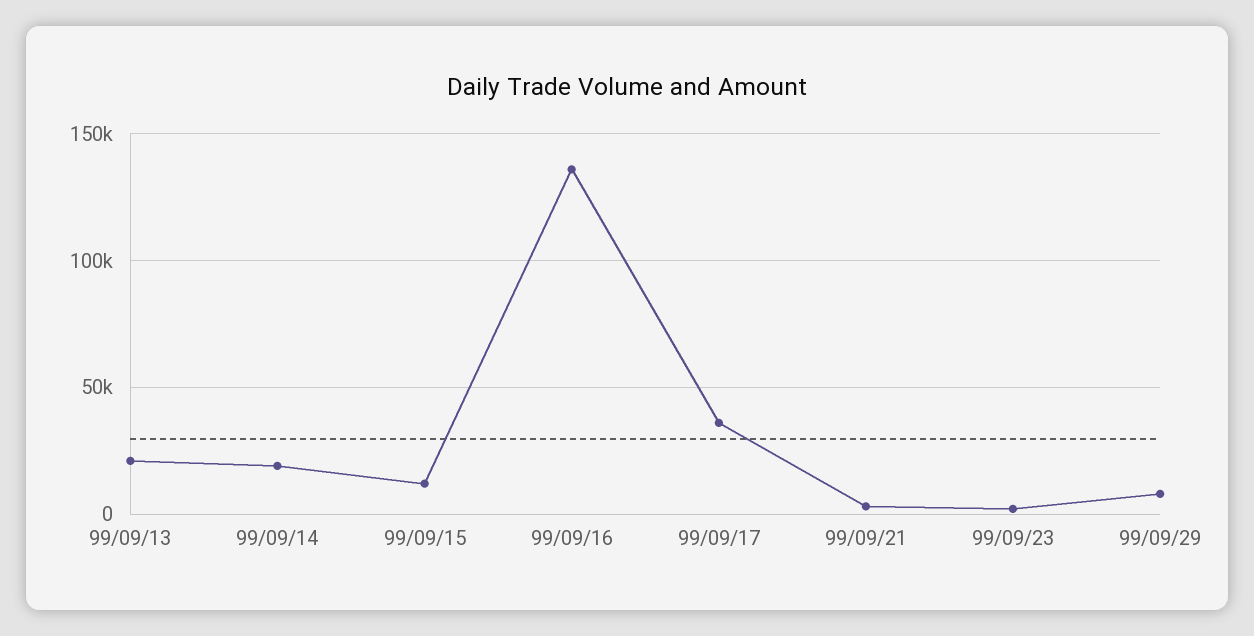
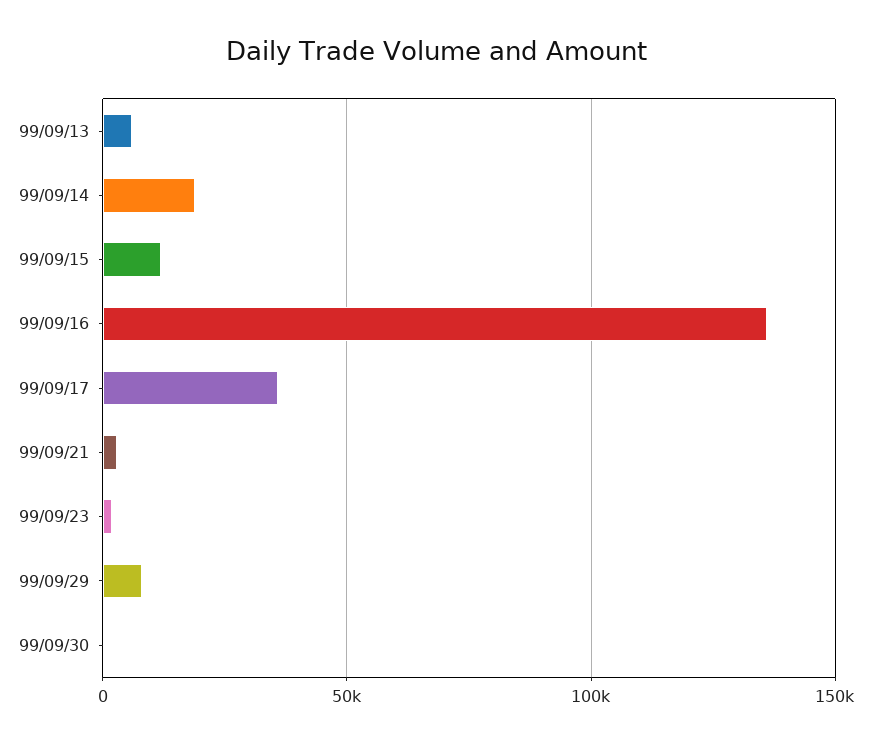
99/09/13: 20000 -> 5000
99/09/30: none -> 0

